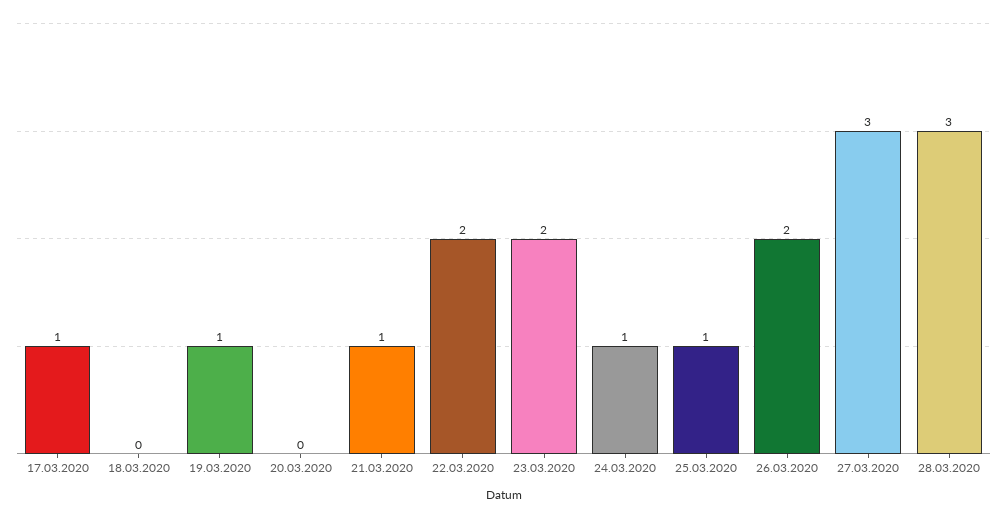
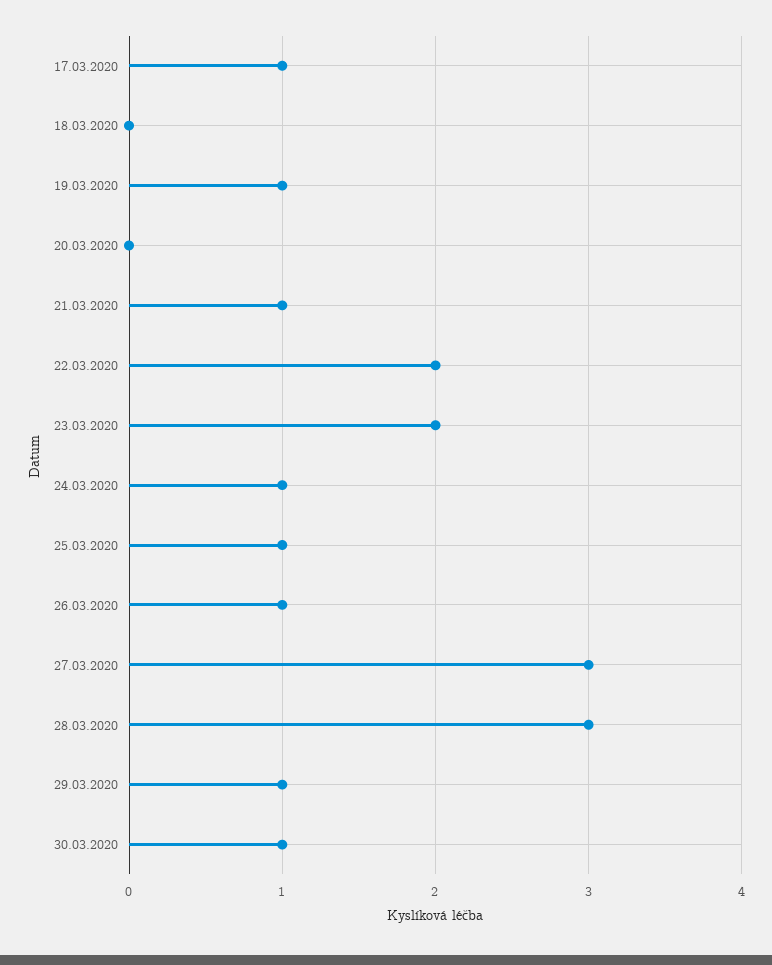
26.03.2020: 2 -> 1
29.03.2020: none -> 1
30.03.2020: none -> 1

